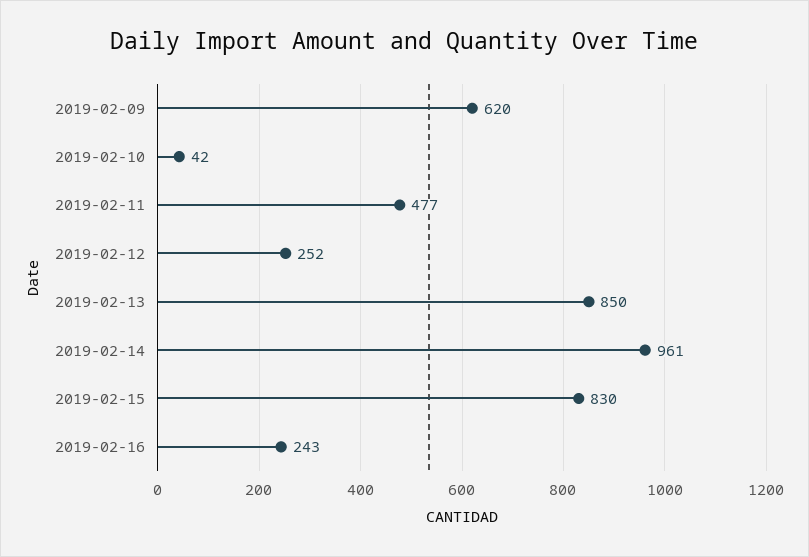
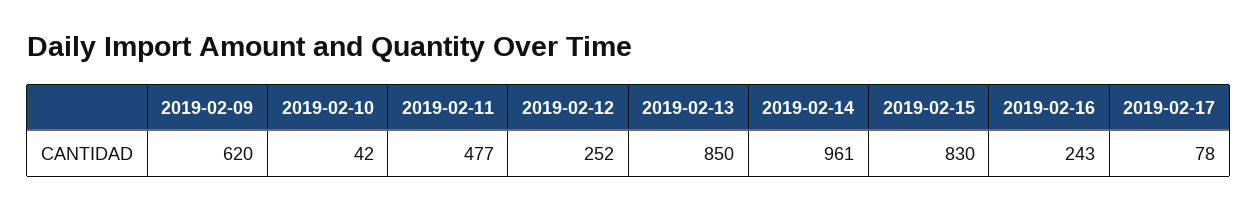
2019-02-17: none -> 78

